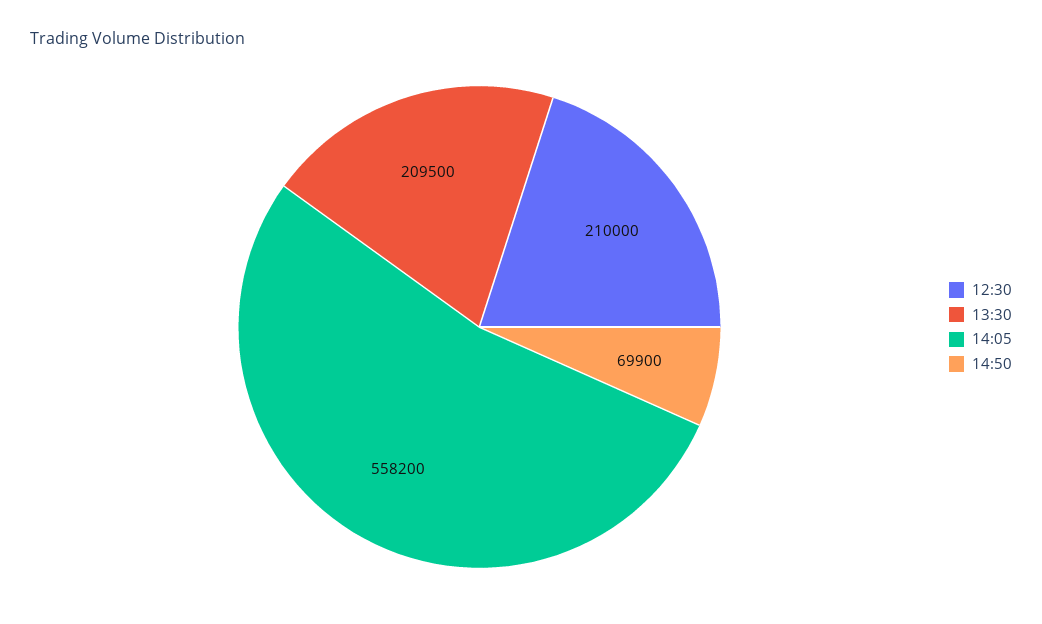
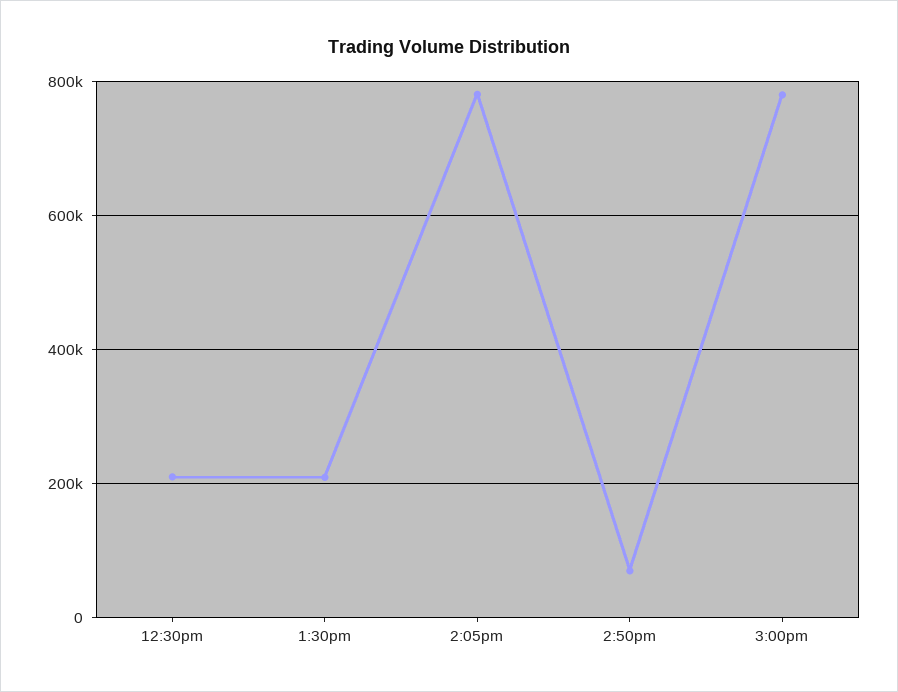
14:05: 558200 -> 780000
3:00pm: none -> 780000

